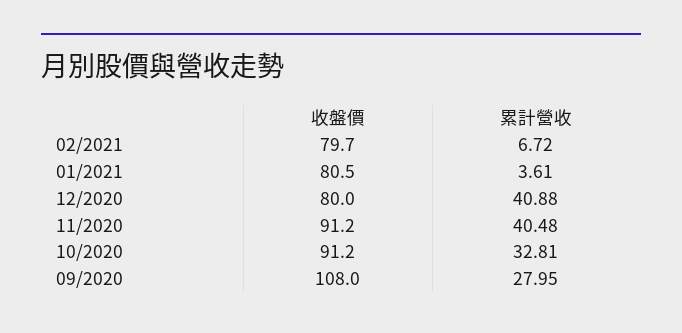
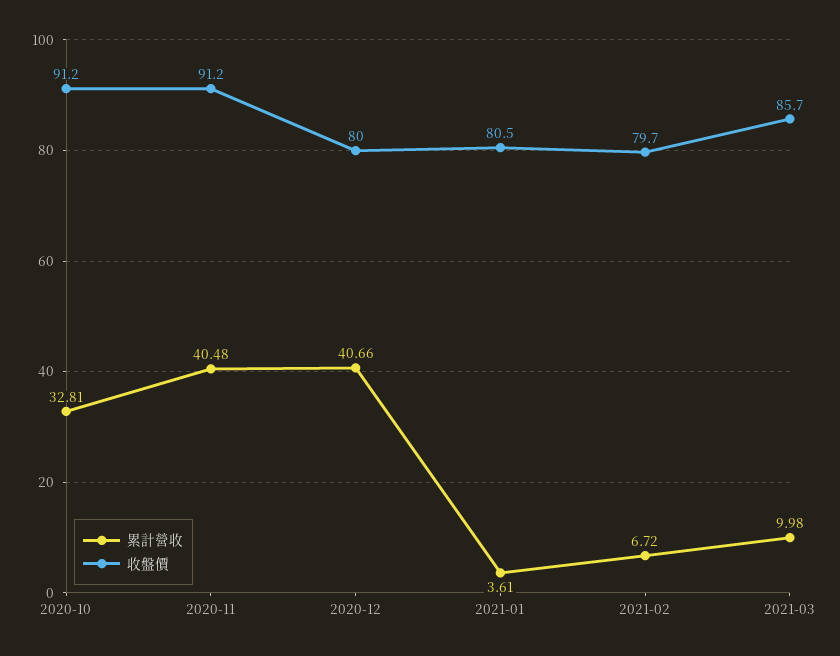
累計營收, 12/2020: 40.88 -> 40.66
收盤價, 09/2020: 108 -> none
累計營收, 09/2020: 27.95 -> none
累計營收, 2021-03: none -> 9.98
收盤價, 2021-03: none -> 85.7

